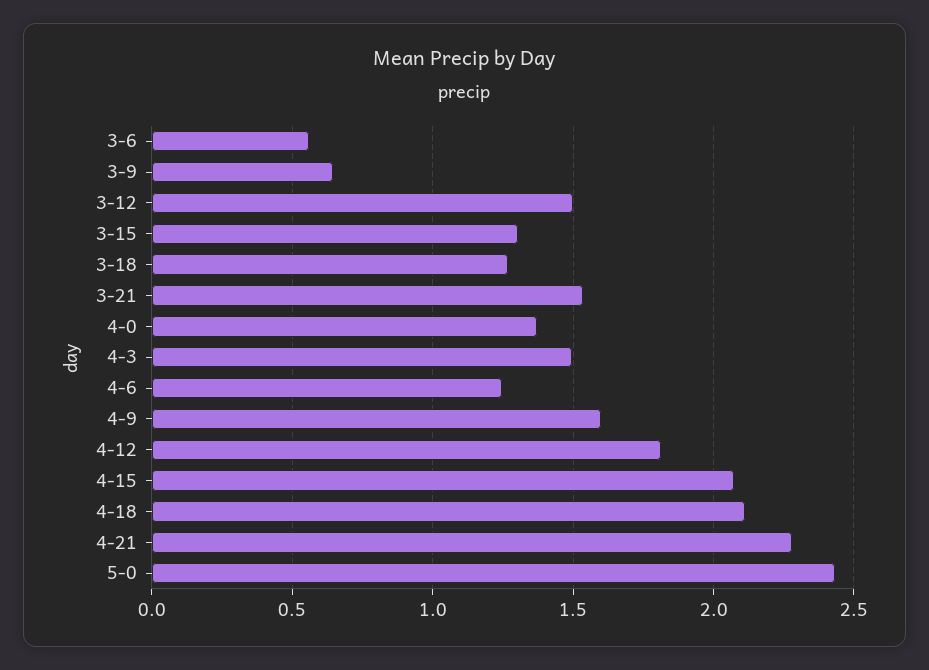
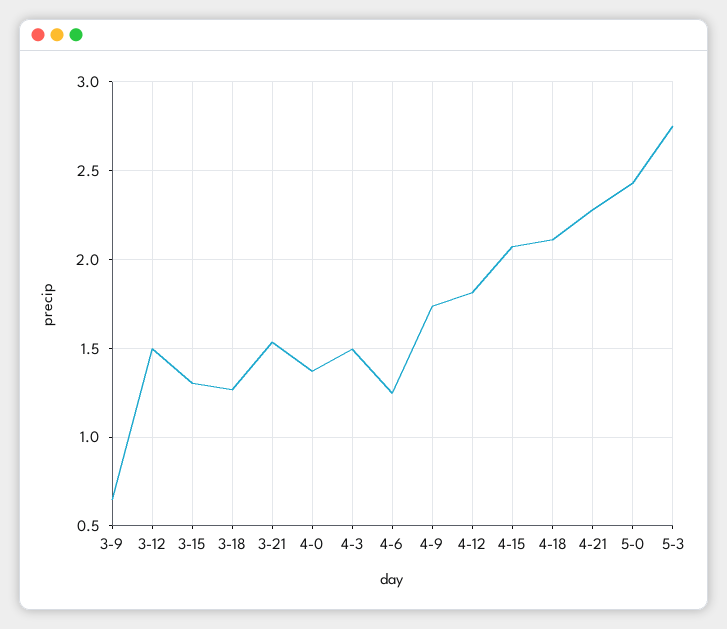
3-6: 0.55 -> none
4-9: 1.6 -> 1.75
5-3: none -> 2.75

